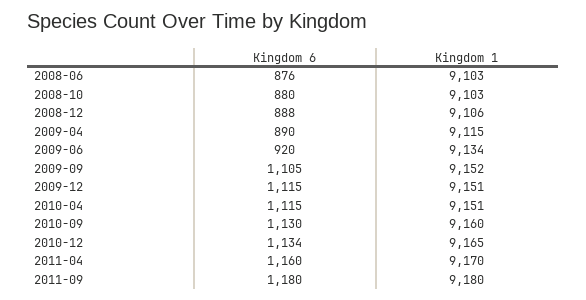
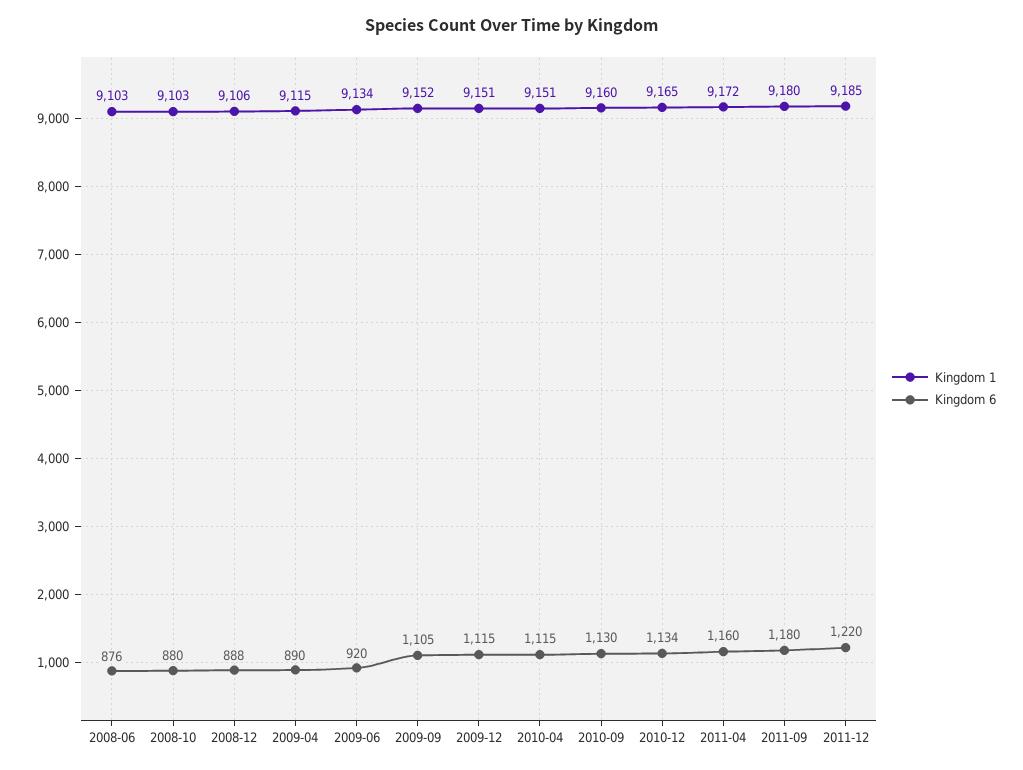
Kingdom 1, 2011-04: 9170 -> 9172
Kingdom 1, 2011-12: none -> 9185
Kingdom 6, 2011-12: none -> 1220

